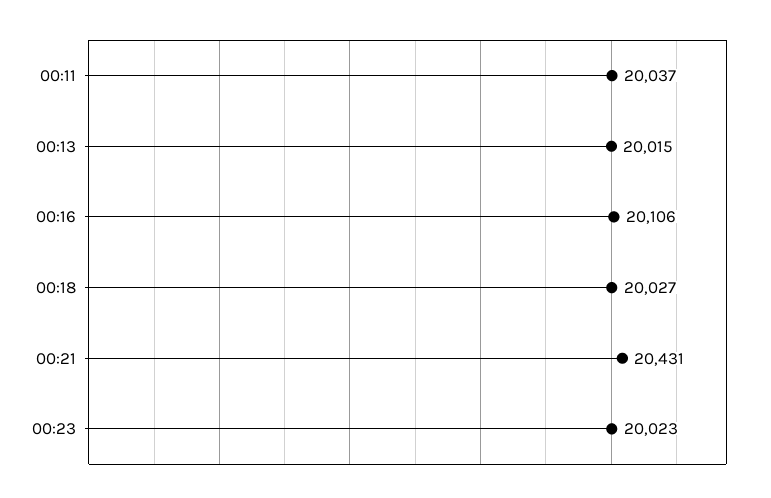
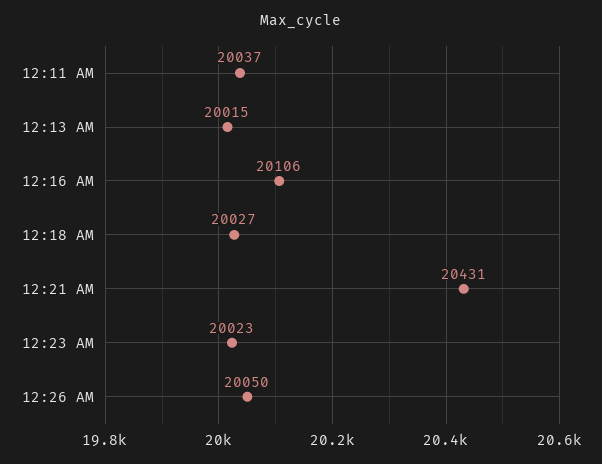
12:26 AM: none -> 20050

